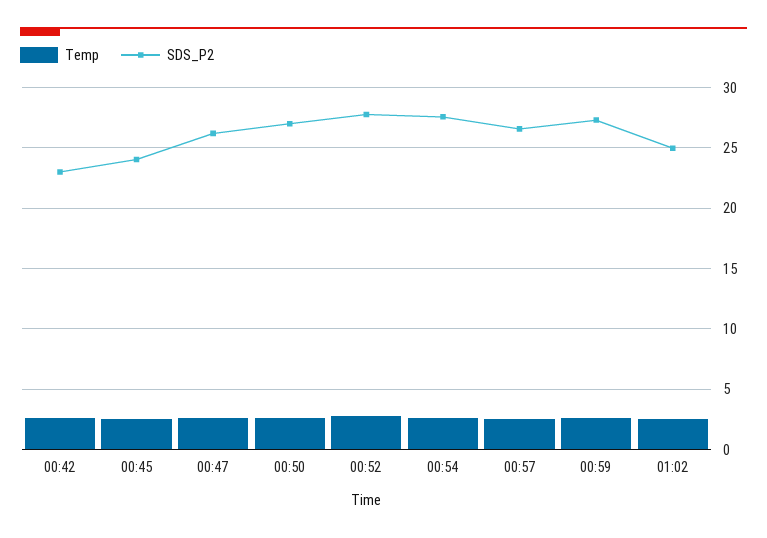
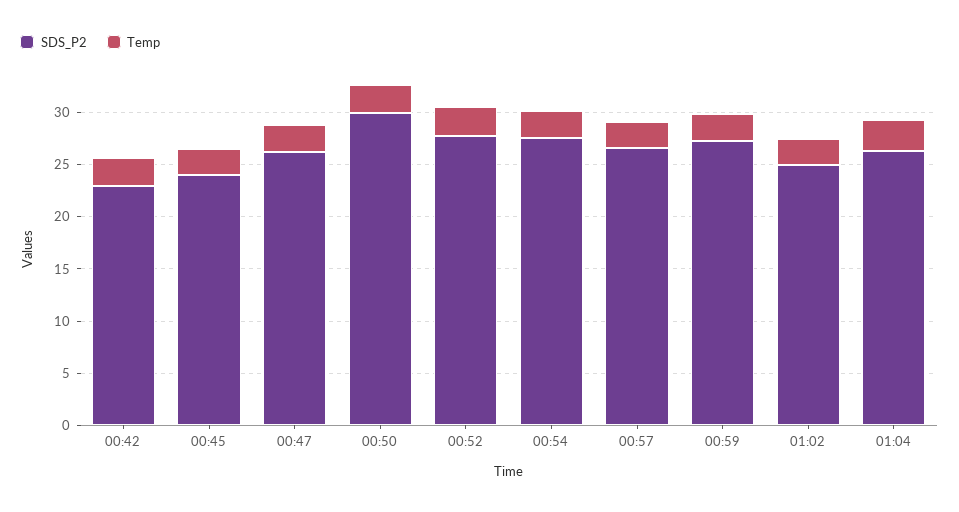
SDS_P2, 00:50: 27 -> 30
SDS_P2, 01:04: none -> 26
Temp, 01:04: none -> 3

